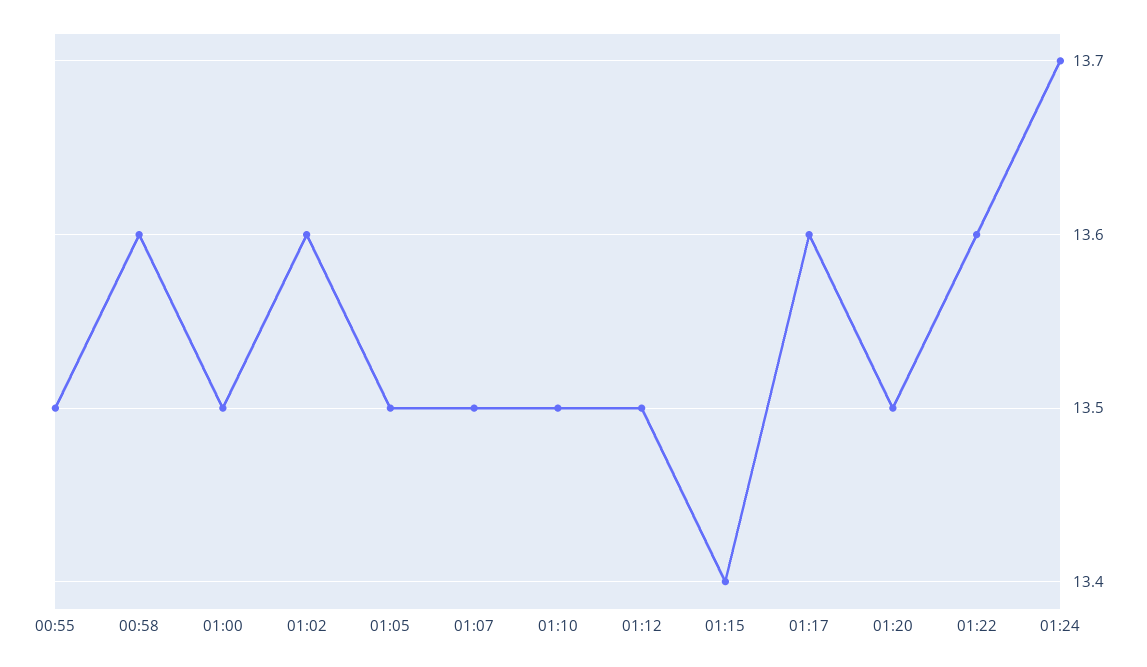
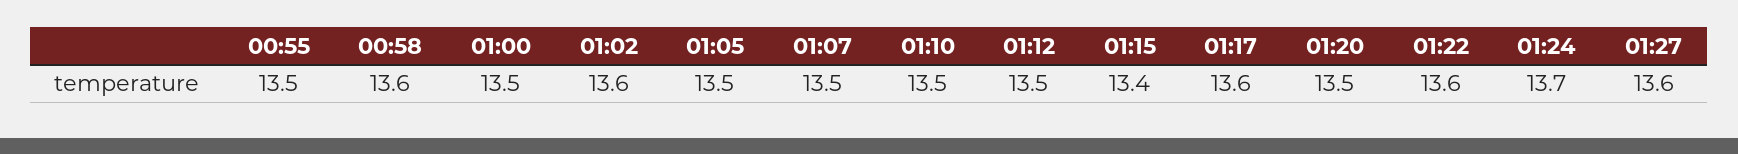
01:27: none -> 13.6

